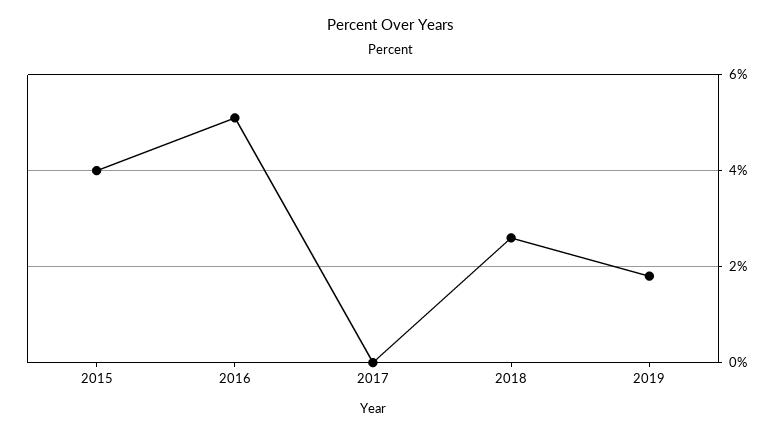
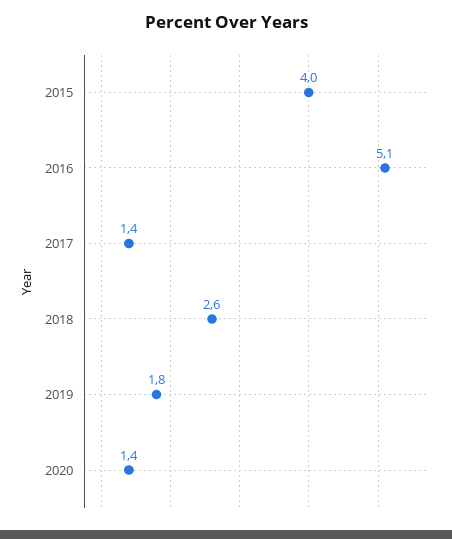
2017: 0 -> 1.4
2020: none -> 1.4

